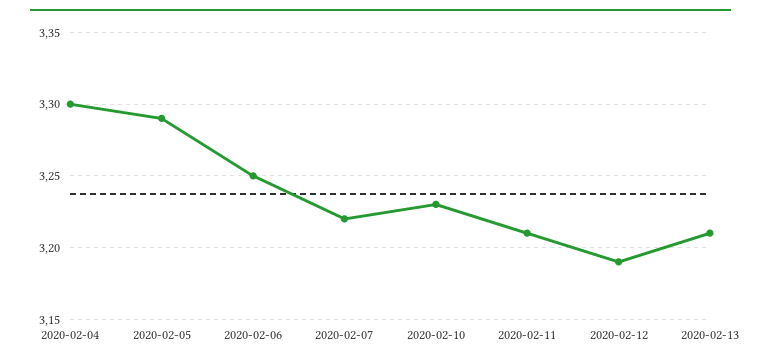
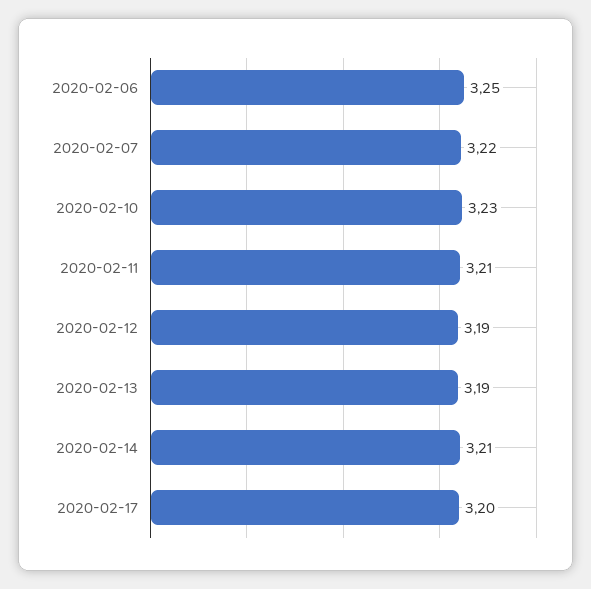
2020-02-04: 3.3 -> none
2020-02-05: 3.29 -> none
2020-02-13: 3.21 -> 3.19
2020-02-14: none -> 3.21
2020-02-17: none -> 3.2

